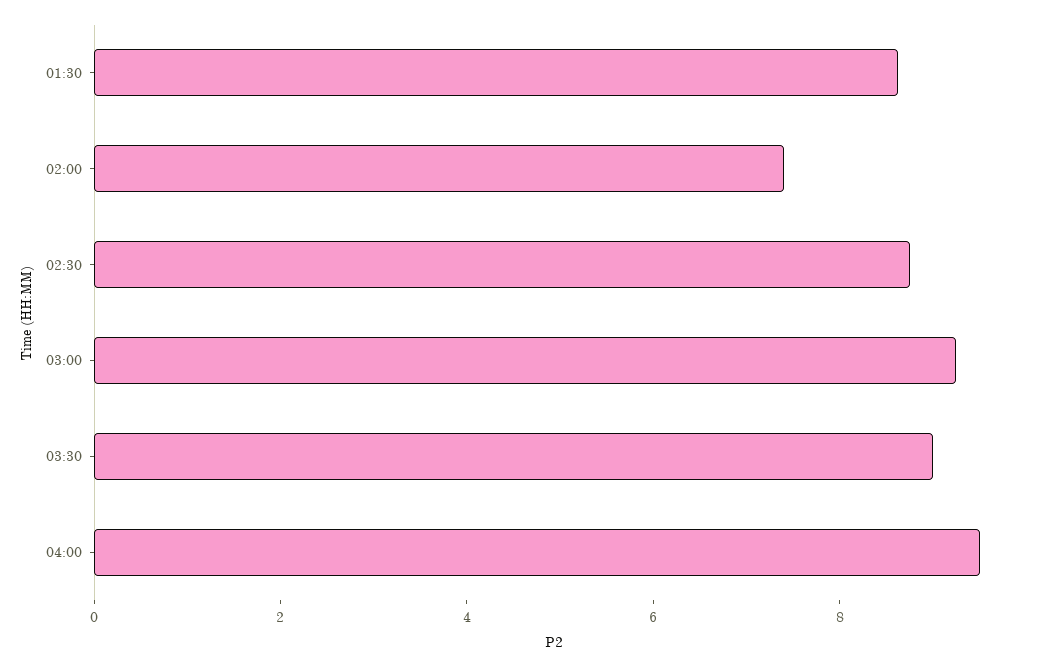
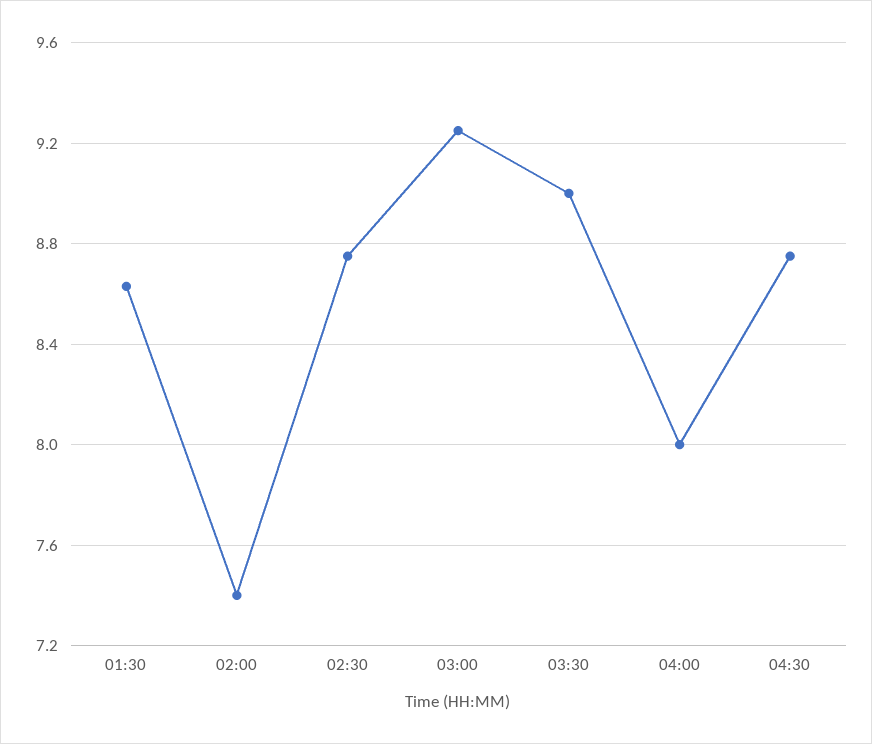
04:00: 9.5 -> 8
04:30: none -> 8.75

